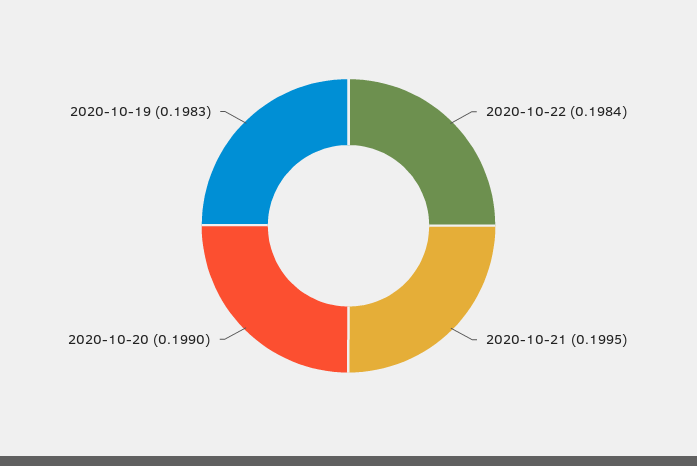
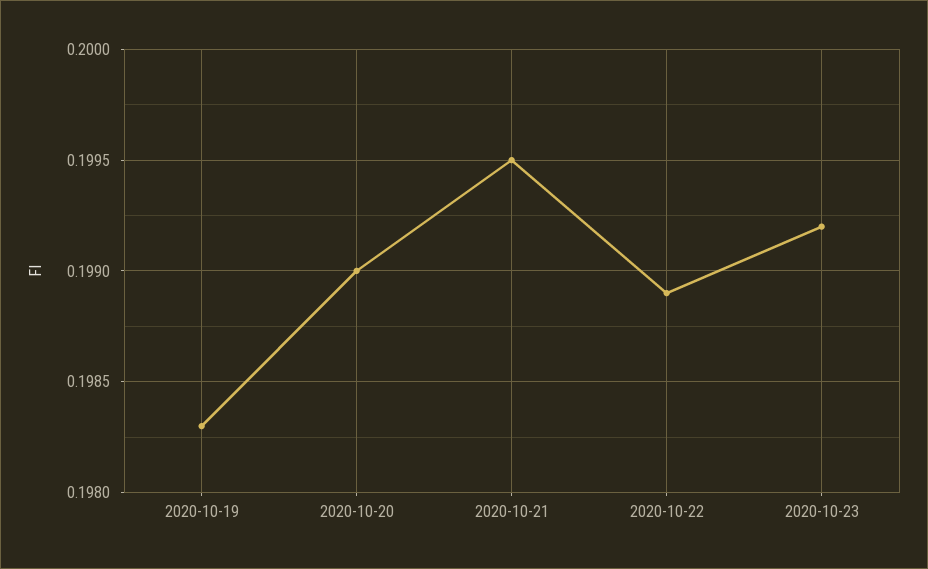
2020-10-22: 0.1984 -> 0.1989
2020-10-23: none -> 0.1992

